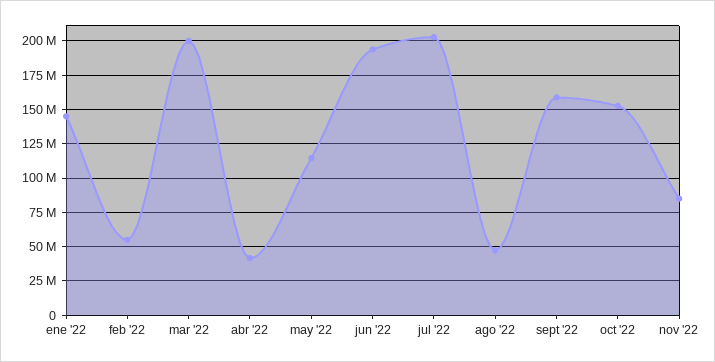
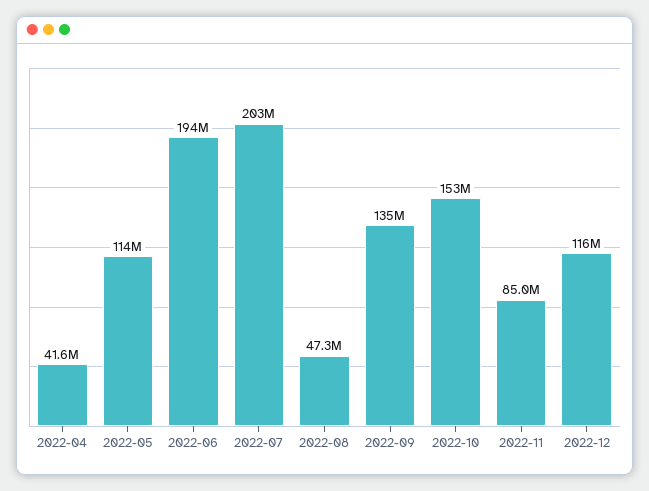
ene '22: 145000000 -> none
feb '22: 55000000 -> none
mar '22: 200000000 -> none
sept '22: 160000000 -> 135000000
2022-12: none -> 116000000

